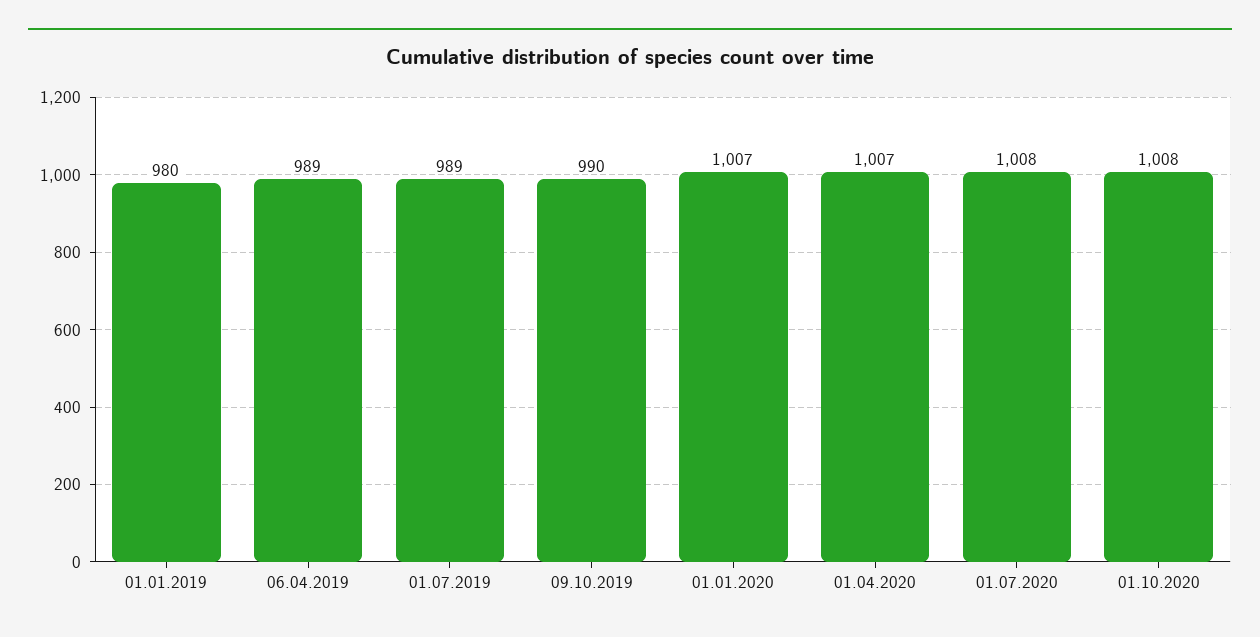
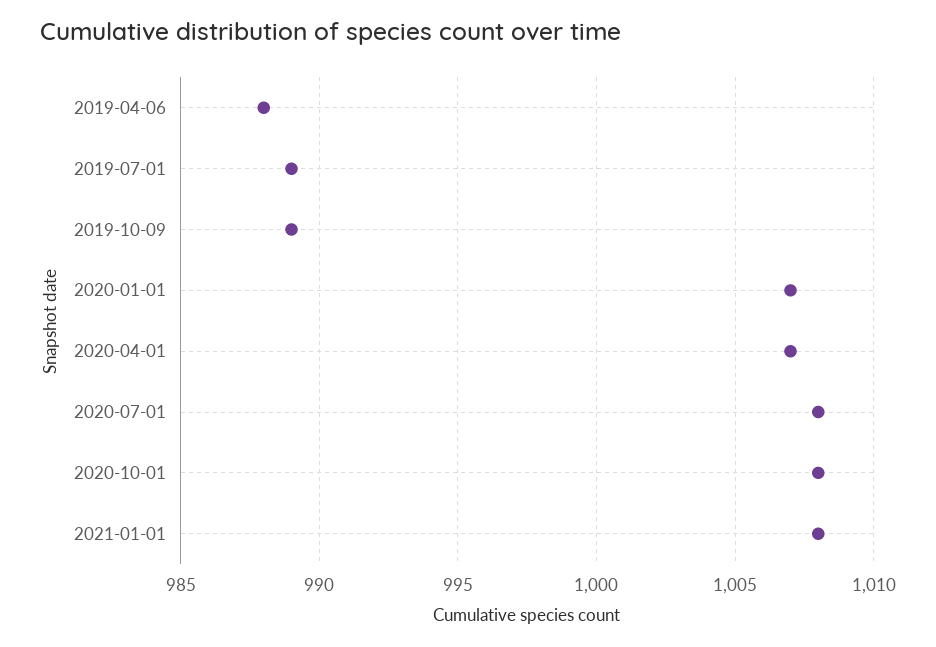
01.01.2019: 980 -> none
06.04.2019: 989 -> 988
09.10.2019: 990 -> 989
2021-01-01: none -> 1008

